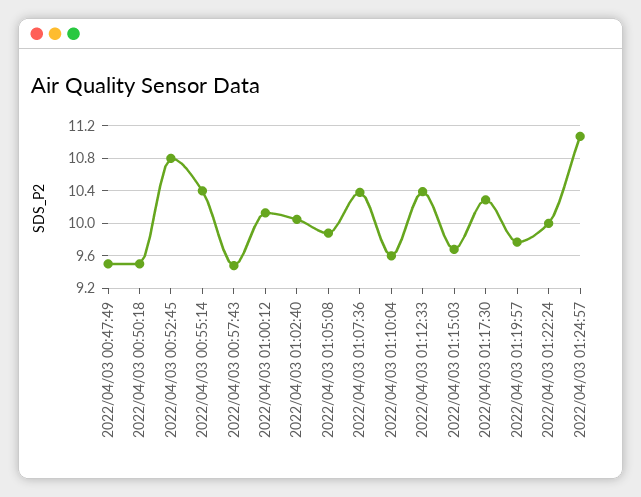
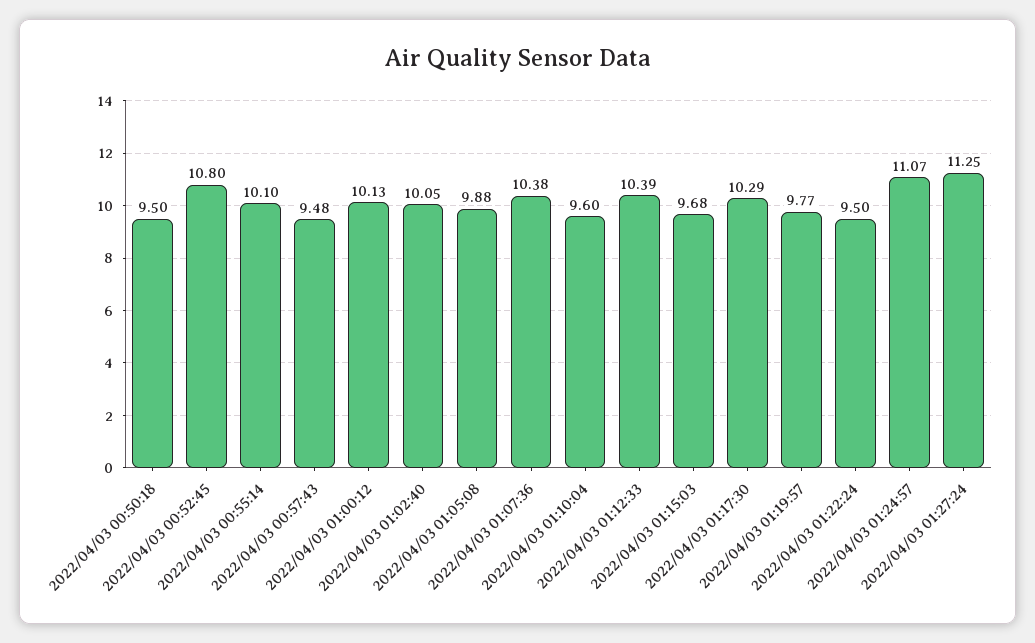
2022/04/03 00:47:49: 9.5 -> none
2022/04/03 00:55:14: 10.4 -> 10.1
2022/04/03 01:22:24: 10 -> 9.5
2022/04/03 01:27:24: none -> 11.25

